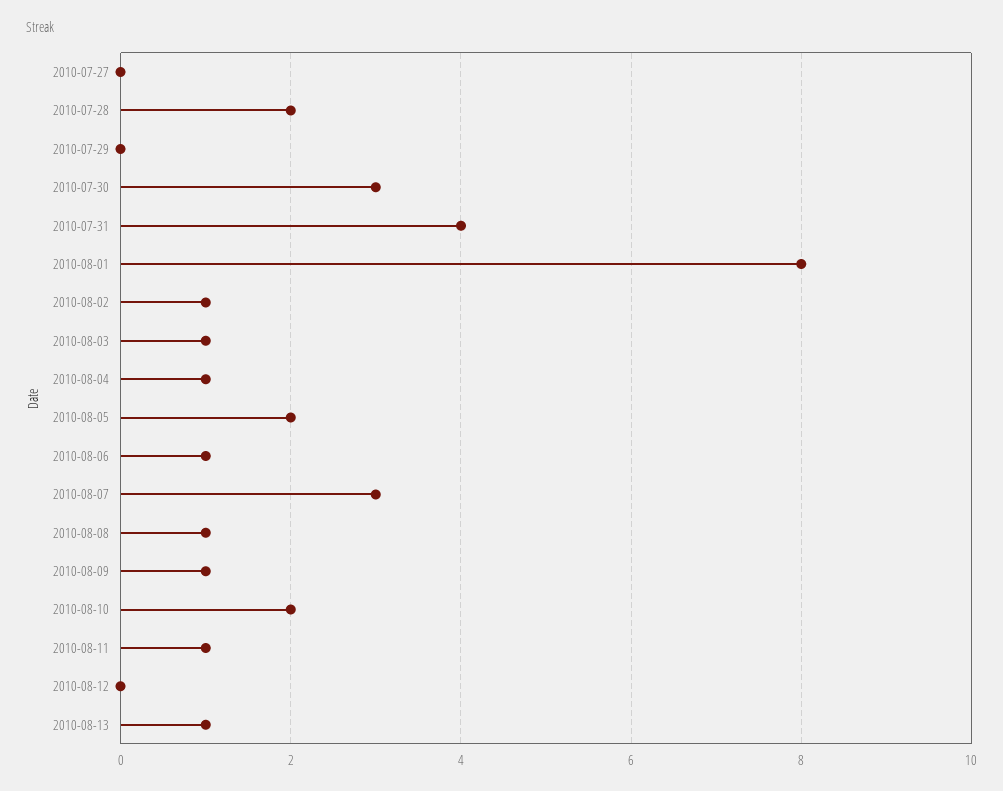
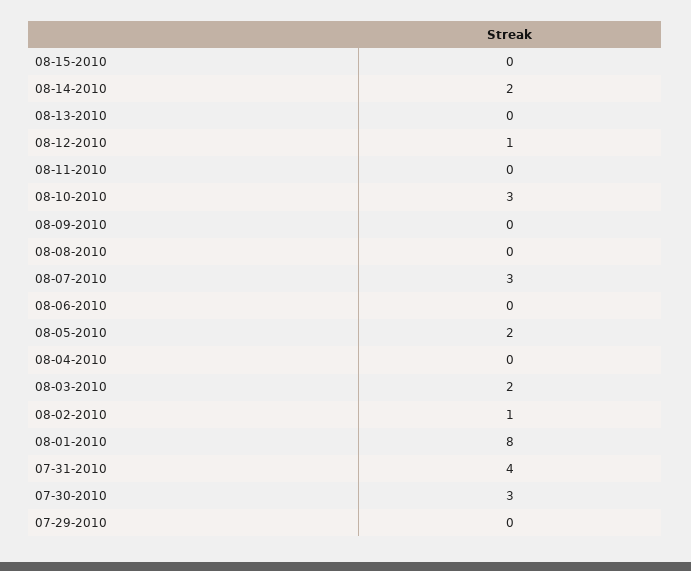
2010-07-27: 0 -> none
2010-07-28: 2 -> none
2010-08-03: 1 -> 2
2010-08-04: 1 -> 0
2010-08-06: 1 -> 0
2010-08-08: 1 -> 0
2010-08-09: 1 -> 0
2010-08-10: 2 -> 3
2010-08-11: 1 -> 0
2010-08-12: 0 -> 1
2010-08-13: 1 -> 0
08-15-2010: none -> 0
08-14-2010: none -> 2

